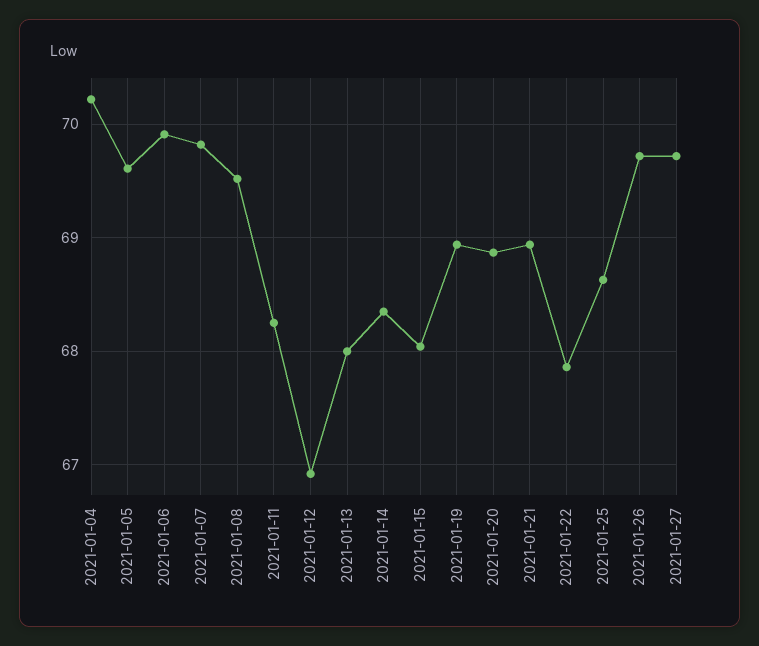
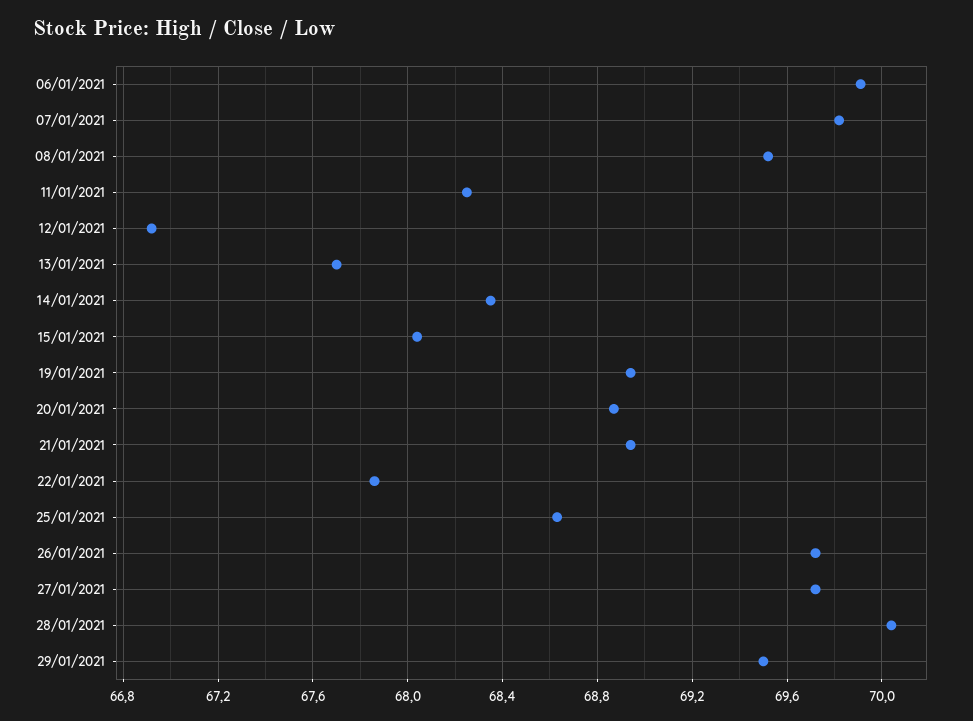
2021-01-04: 70.2 -> none
2021-01-05: 69.6 -> none
2021-01-13: 68 -> 67.7
28/01/2021: none -> 70.05
29/01/2021: none -> 69.5

